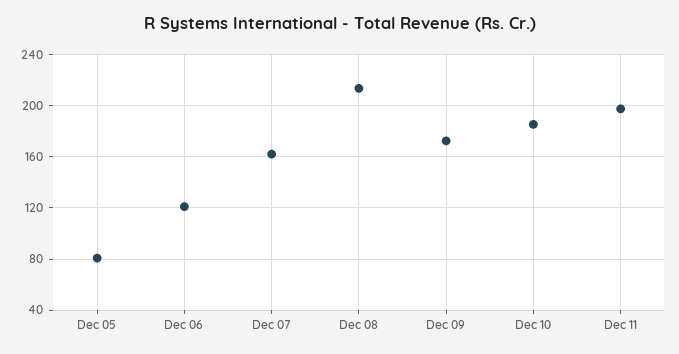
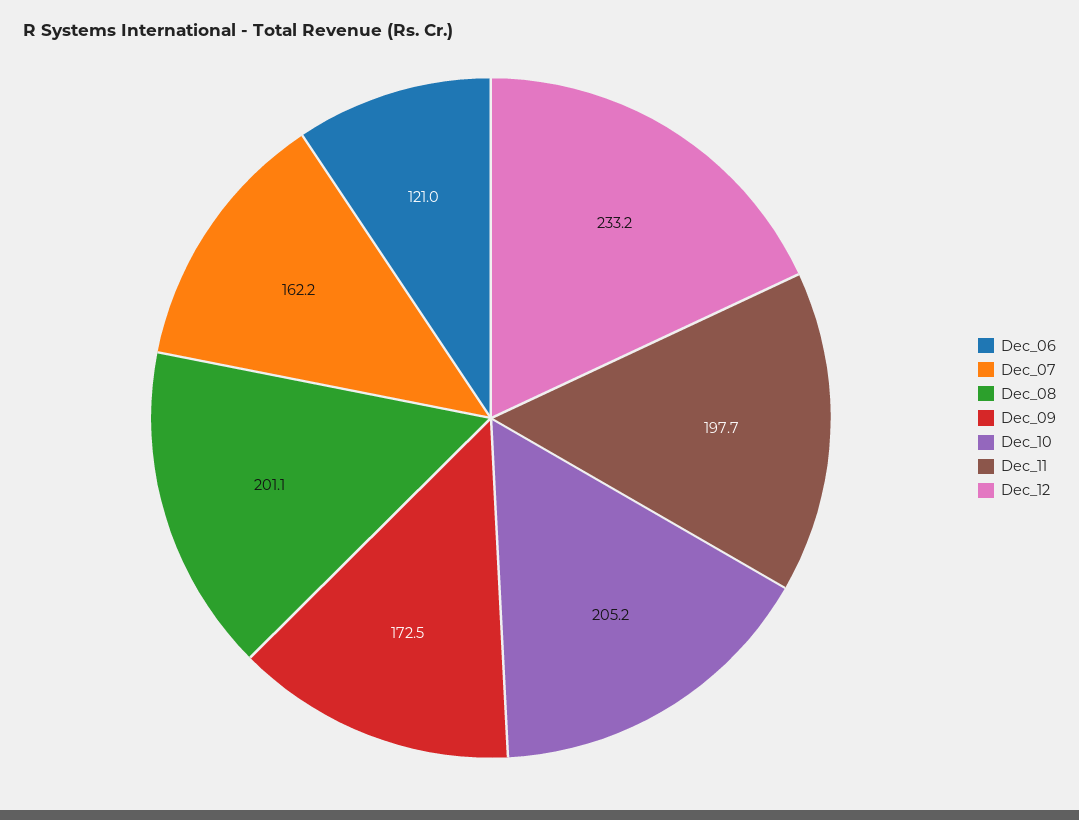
Dec 05: 80 -> none
Dec 08: 215 -> 201.1
Dec 10: 185 -> 205.2
Dec_12: none -> 233.2

